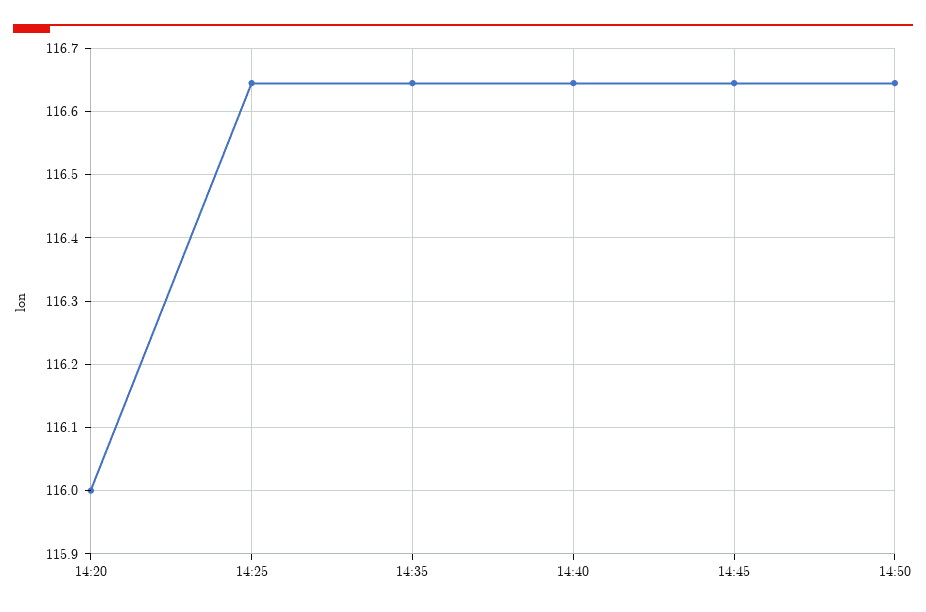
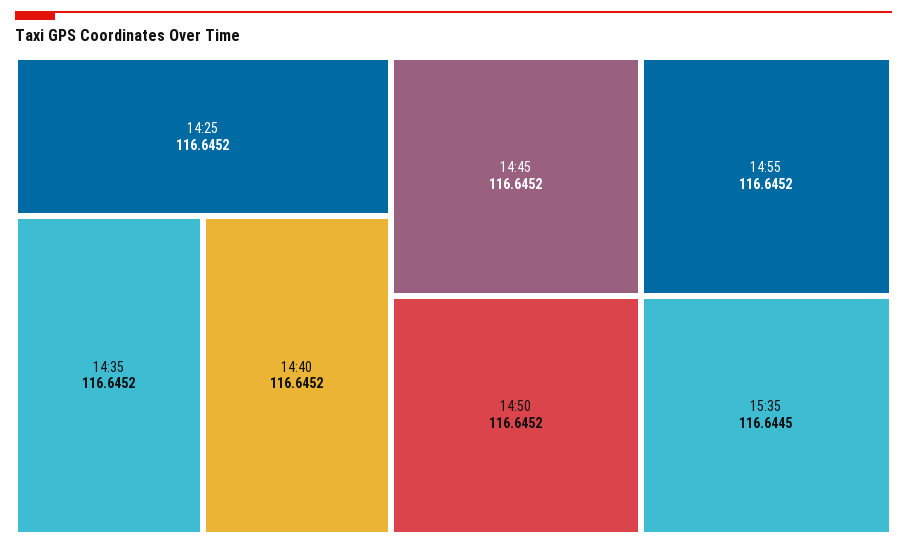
14:20: 116 -> none
14:55: none -> 116.6452
15:35: none -> 116.6445

